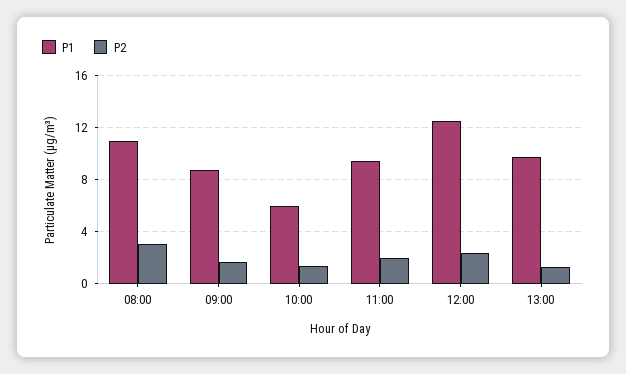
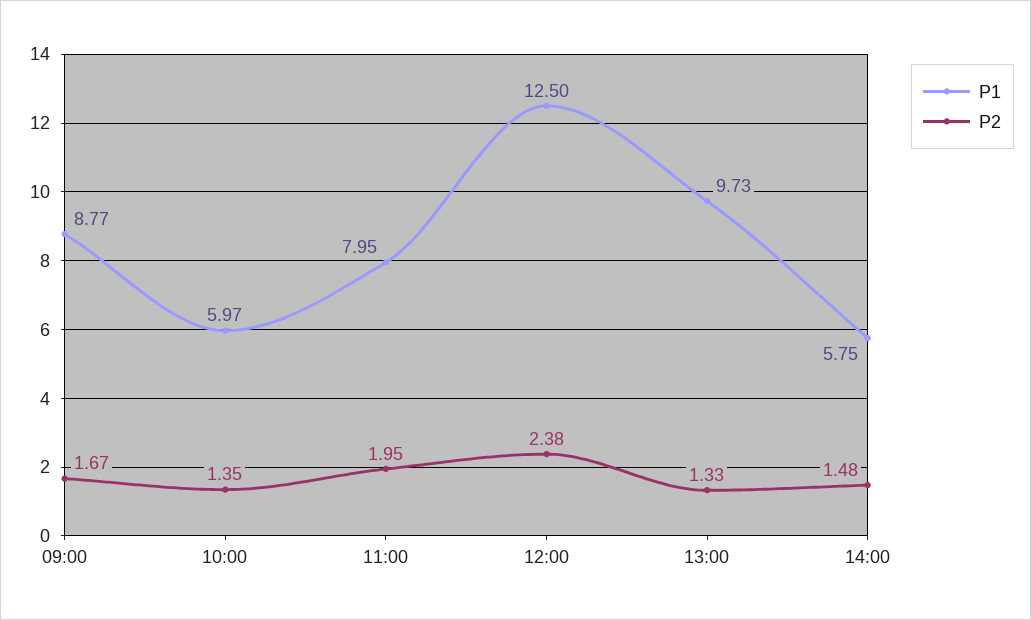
P1, 08:00: 11 -> none
P2, 08:00: 3 -> none
P1, 11:00: 9.5 -> 7.95
P1, 14:00: none -> 5.75
P2, 14:00: none -> 1.48

